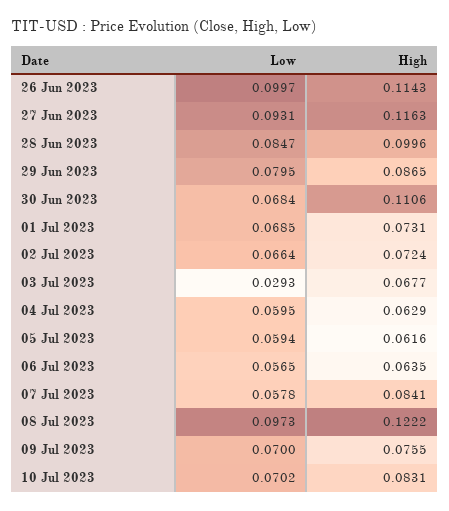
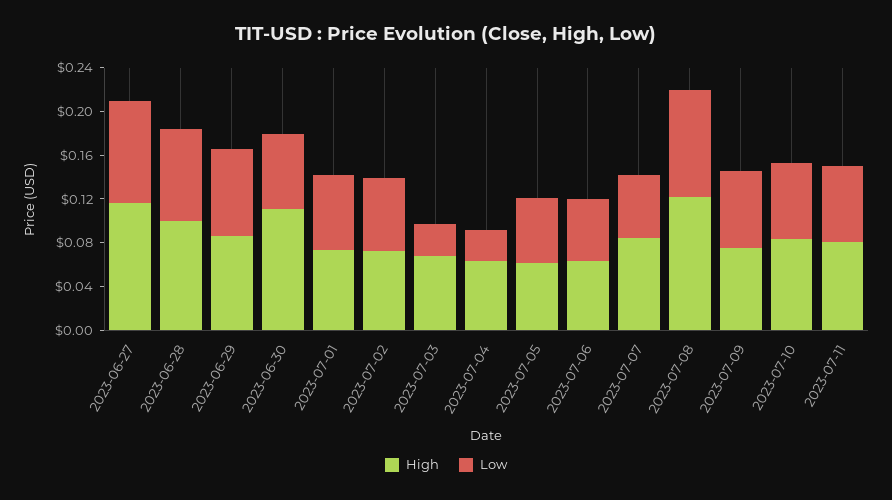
Low, 26 Jun 2023: 0.0997 -> none
High, 26 Jun 2023: 0.1143 -> none
Low, 04 Jul 2023: 0.0595 -> 0.03
High, 2023-07-11: none -> 0.08
Low, 2023-07-11: none -> 0.07

